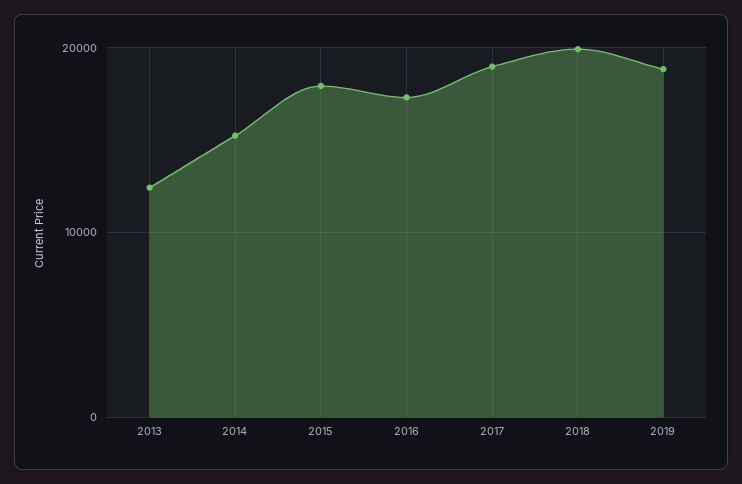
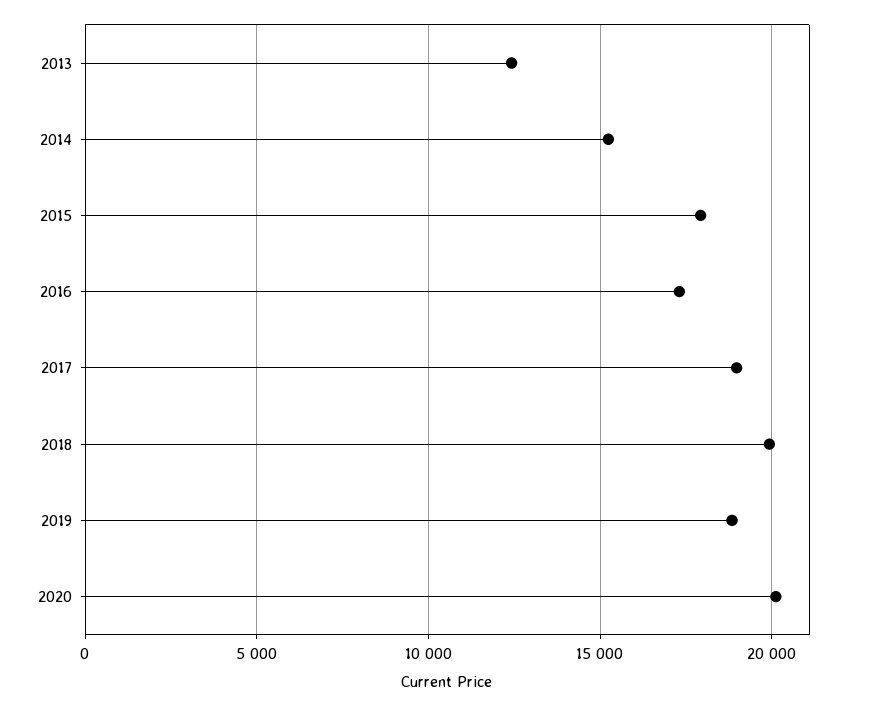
2020: none -> 20000

